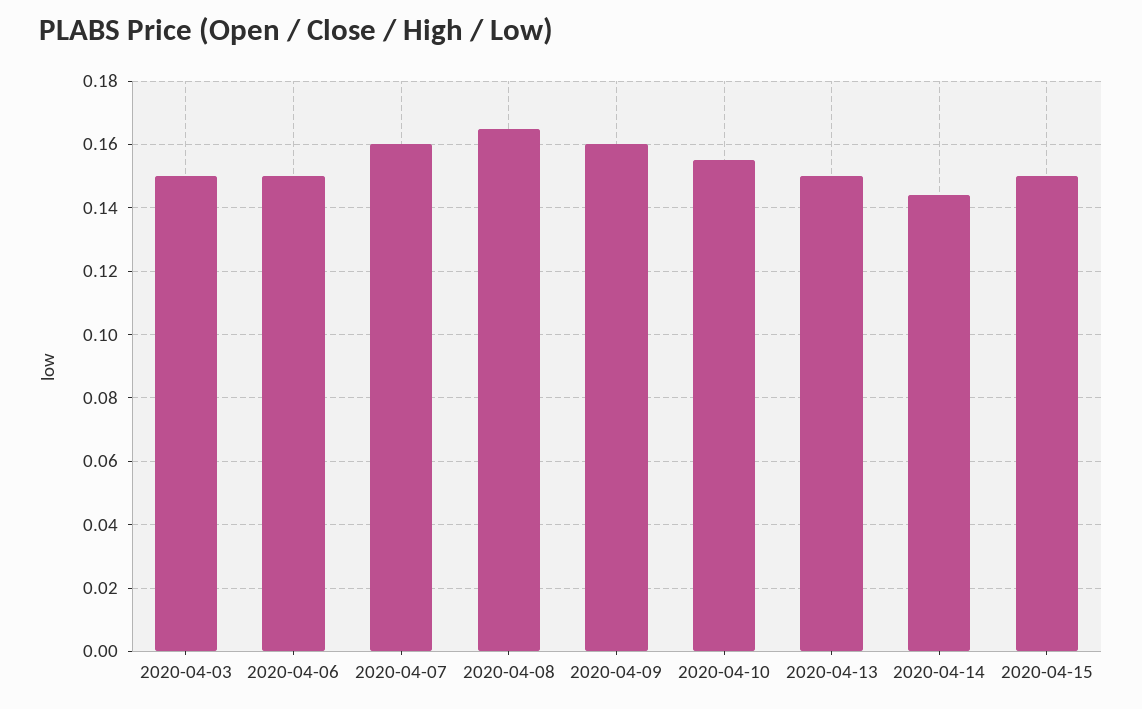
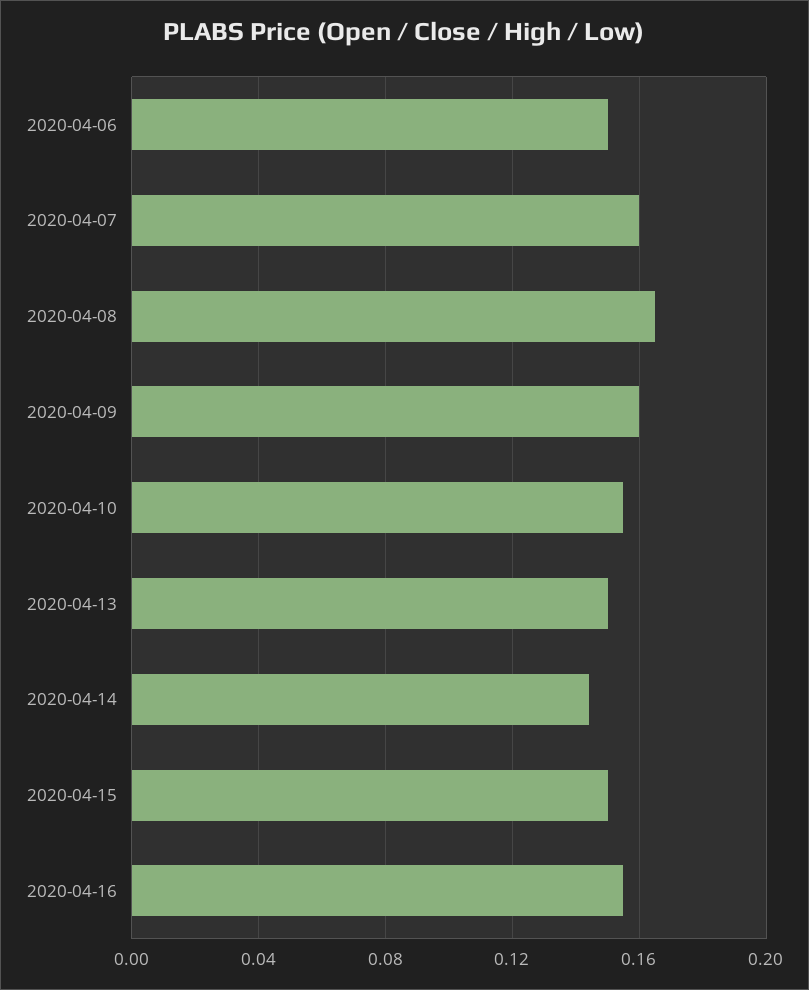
2020-04-03: 0.15 -> none
2020-04-16: none -> 0.155

